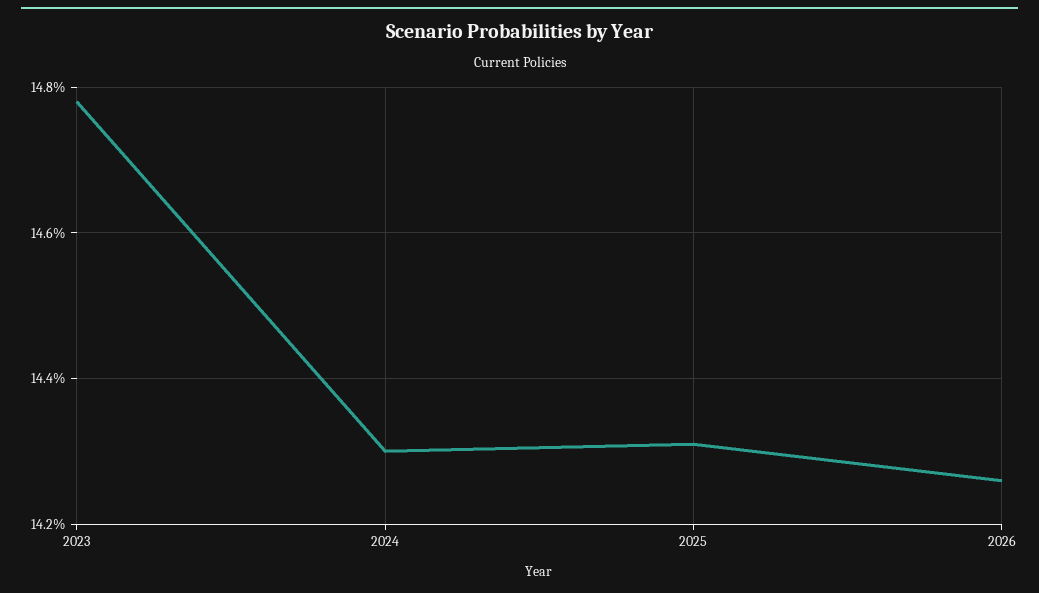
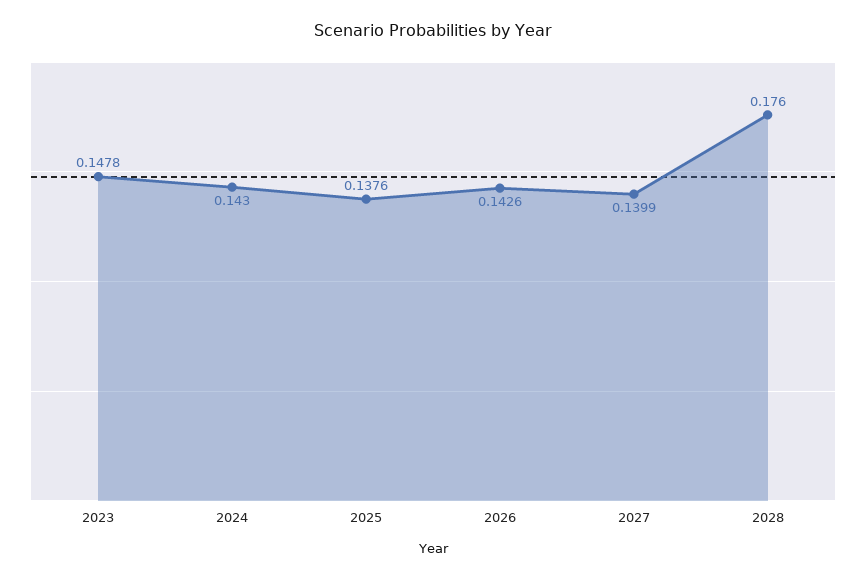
2025: 0.143 -> 0.1376
2027: none -> 0.1399
2028: none -> 0.176

